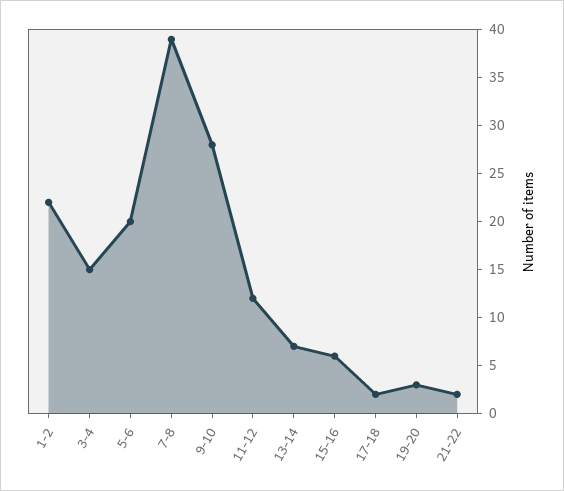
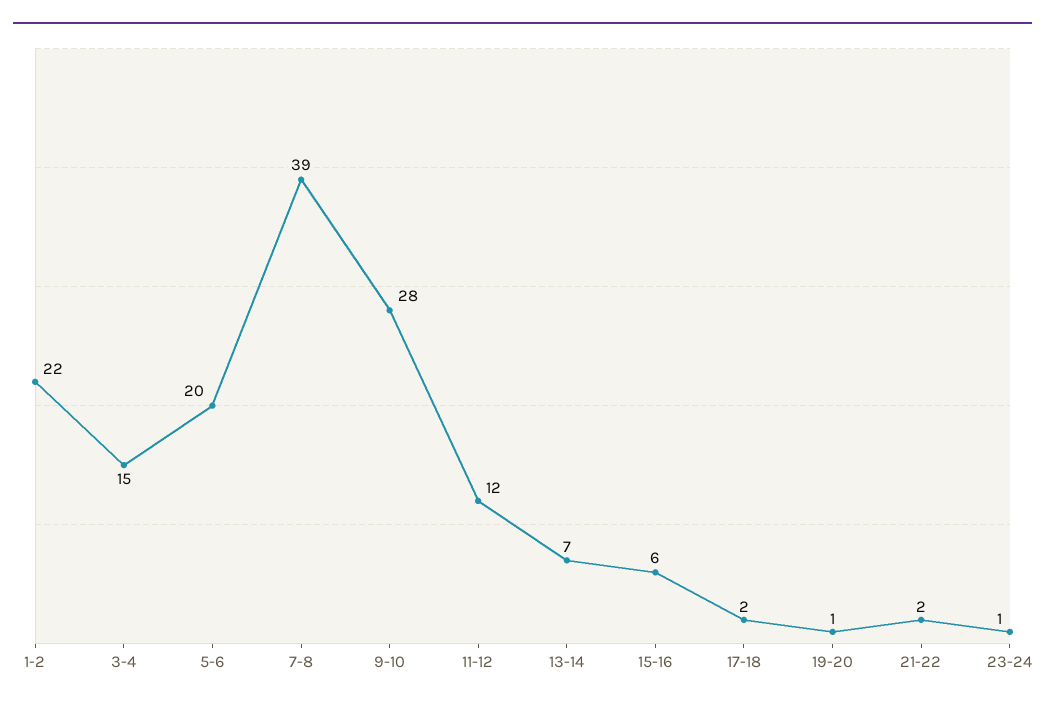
19-20: 3 -> 1
23-24: none -> 1

